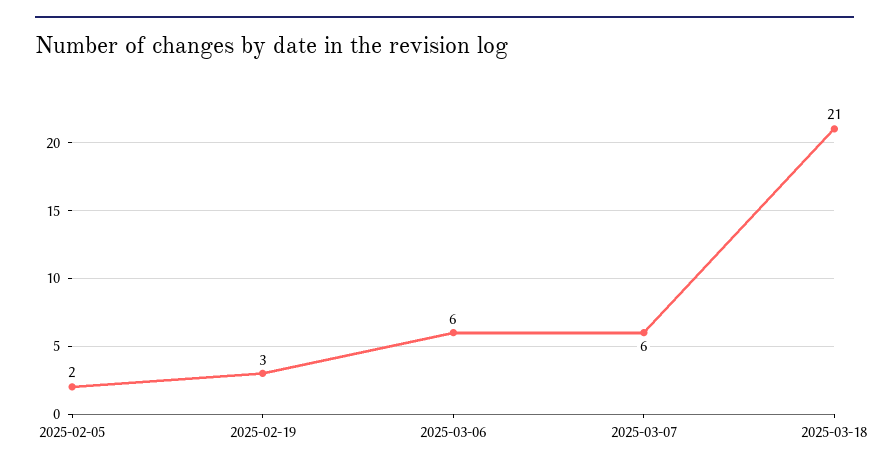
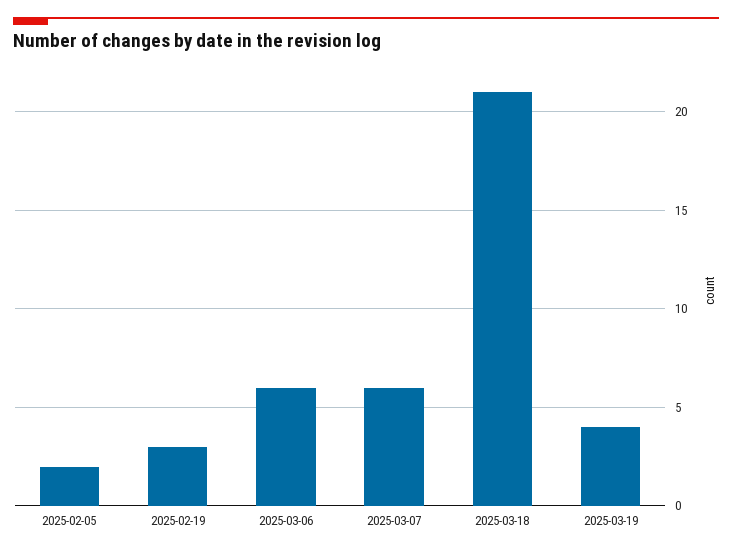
2025-03-19: none -> 4

